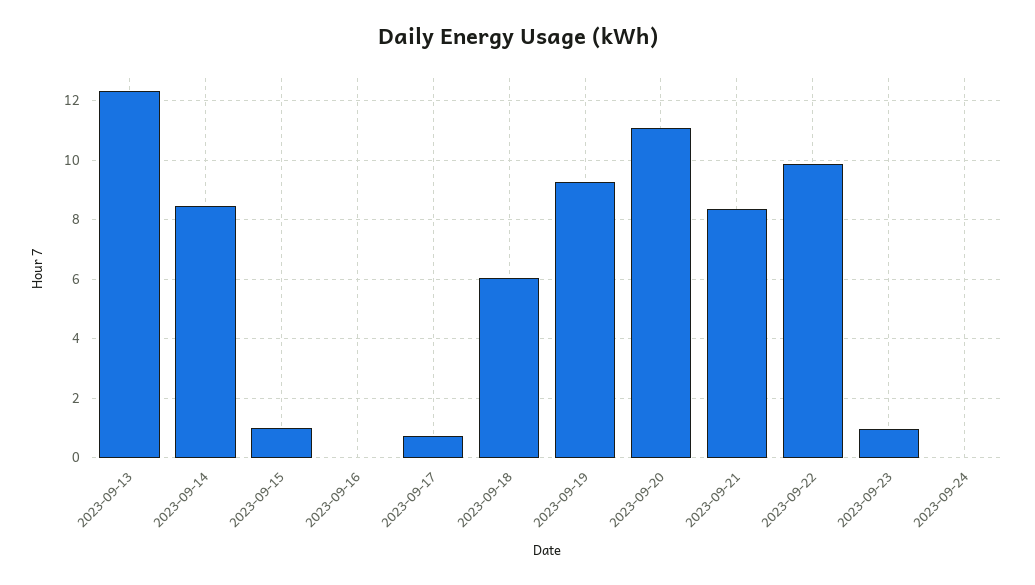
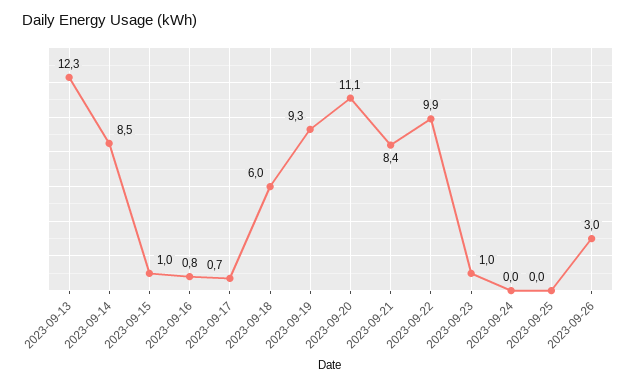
2023-09-16: 0 -> 0.8
2023-09-25: none -> 0
2023-09-26: none -> 3

